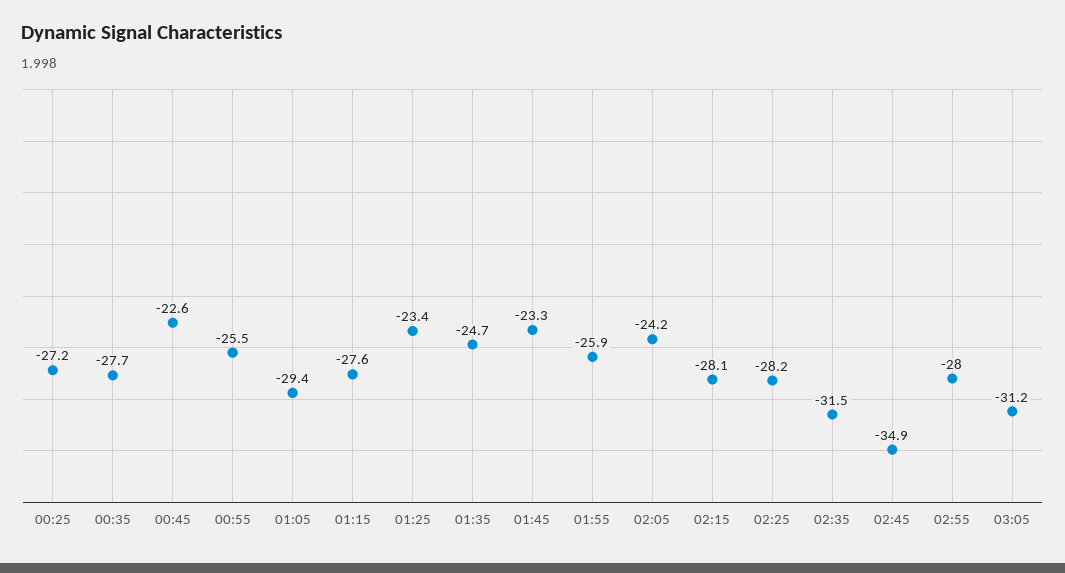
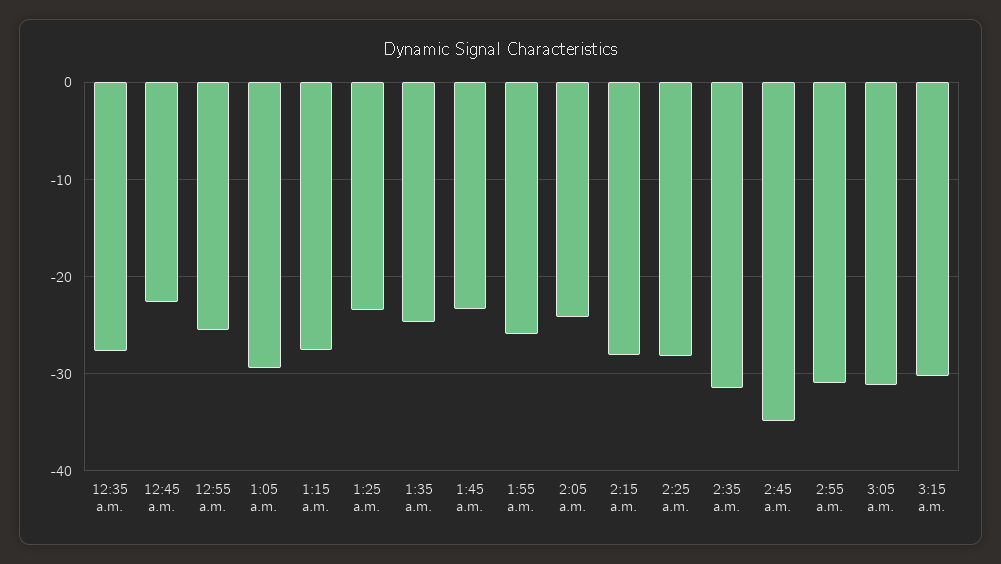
00:25: -27.2 -> none
02:55: -28 -> -31
3:15 a.m.: none -> -30

